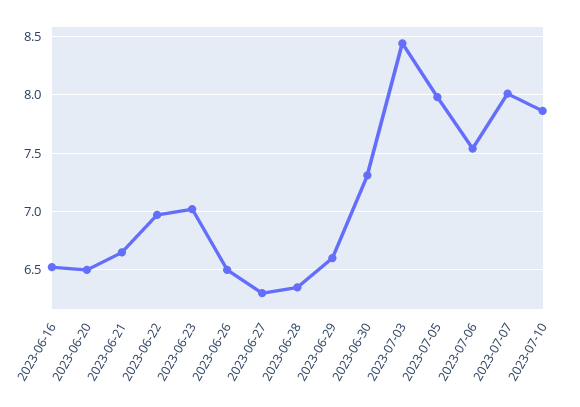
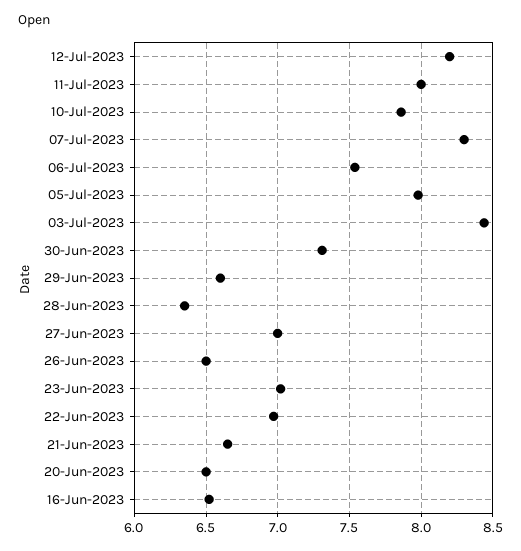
2023-06-27: 6.3 -> 7
2023-07-07: 8 -> 8.3
12-Jul-2023: none -> 8.2
11-Jul-2023: none -> 8

